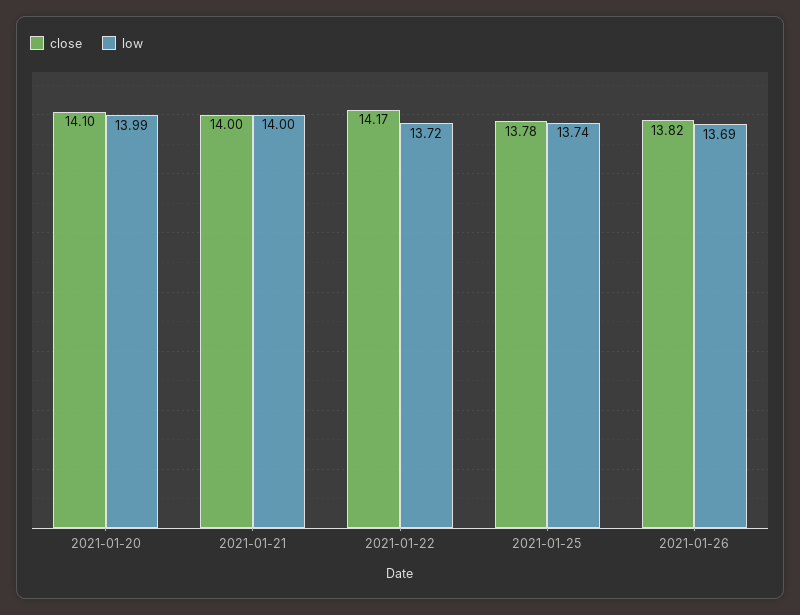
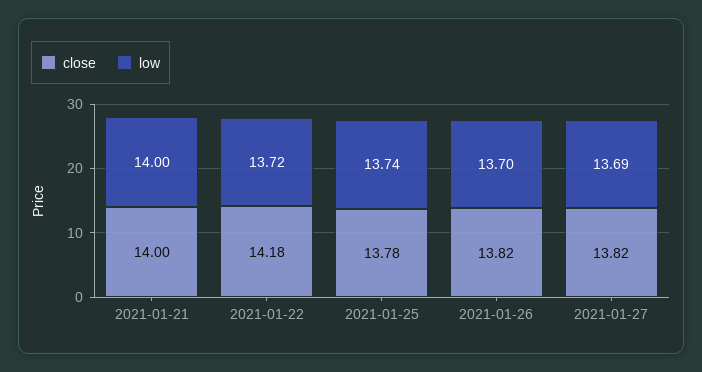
close, 2021-01-20: 14.1 -> none
low, 2021-01-20: 13.99 -> none
close, 2021-01-22: 14.17 -> 14.18
low, 2021-01-26: 13.69 -> 13.7
close, 2021-01-27: none -> 13.82
low, 2021-01-27: none -> 13.69

